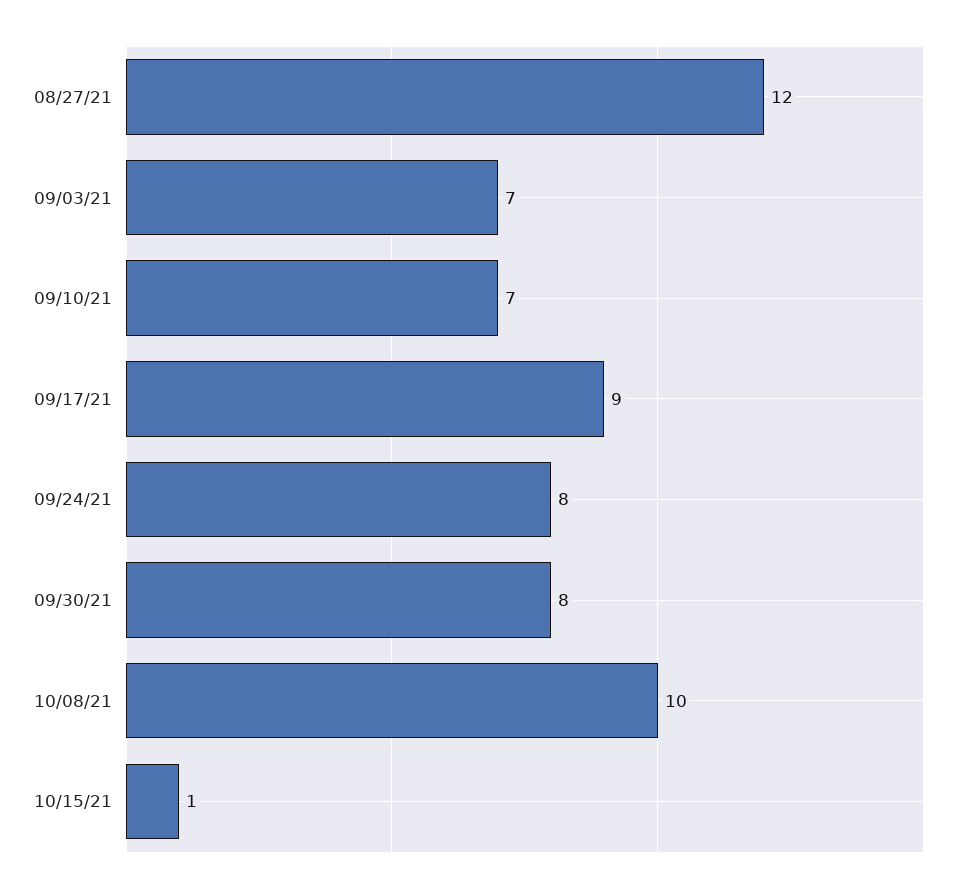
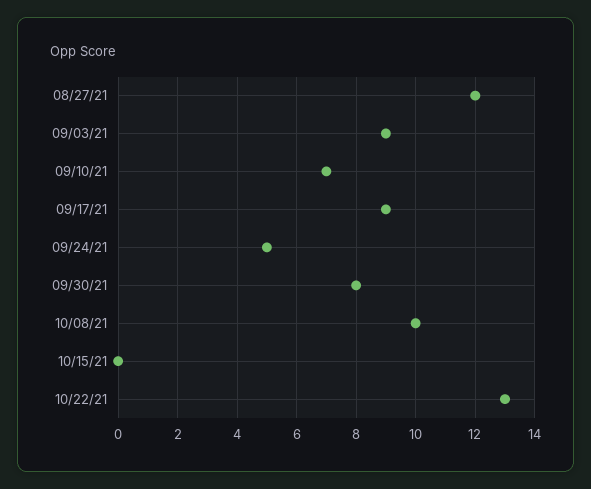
09/03/21: 7 -> 9
09/24/21: 8 -> 5
10/15/21: 1 -> 0
10/22/21: none -> 13

